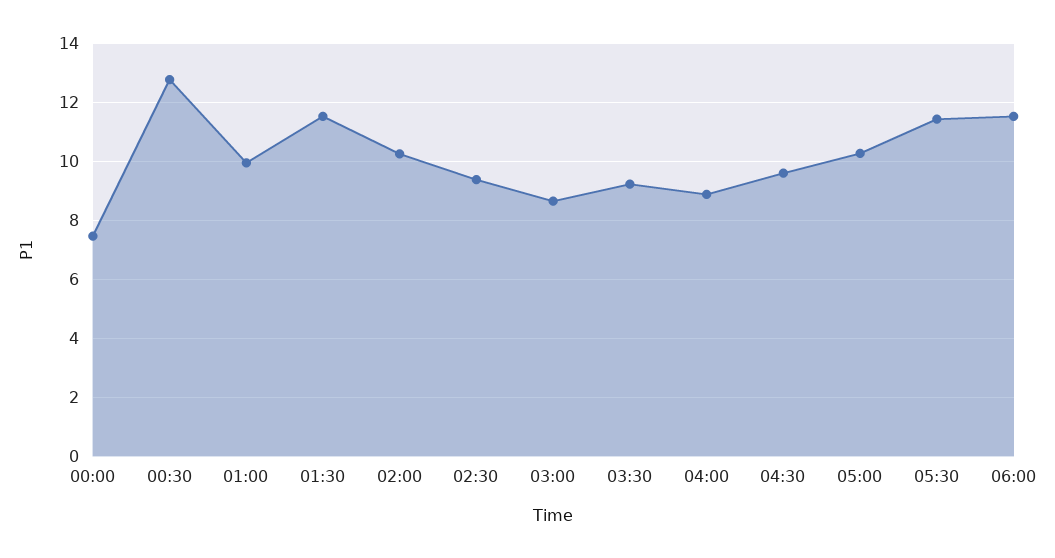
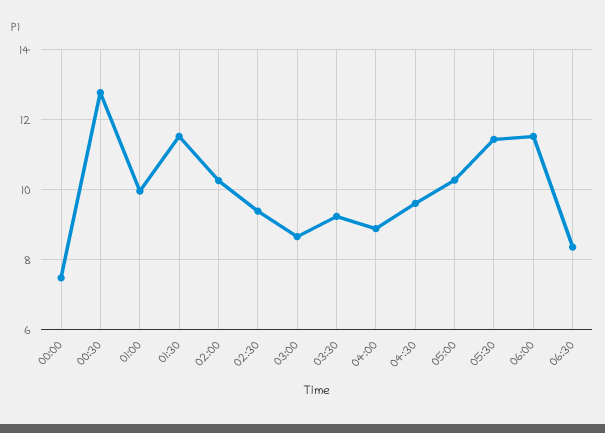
06:30: none -> 8.4

